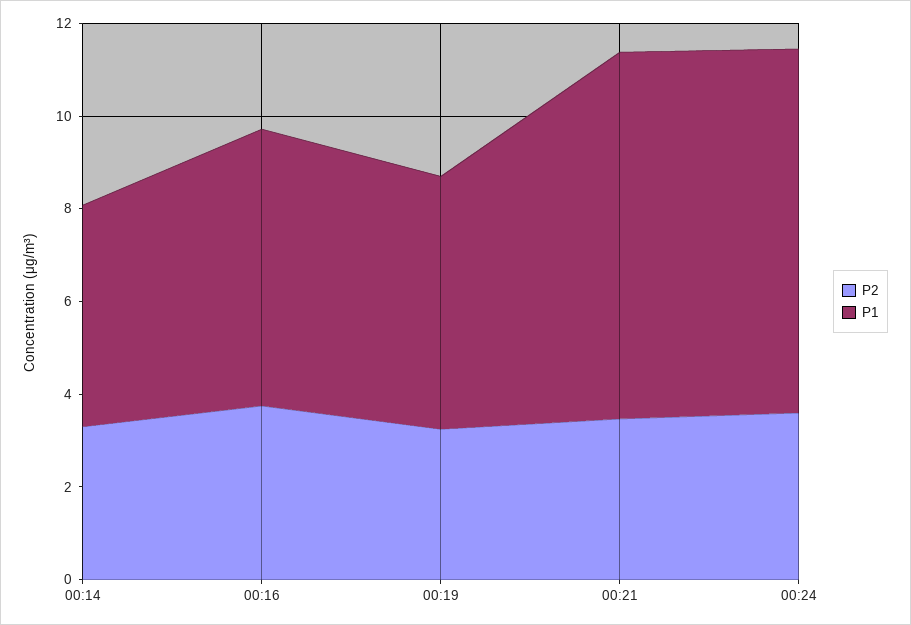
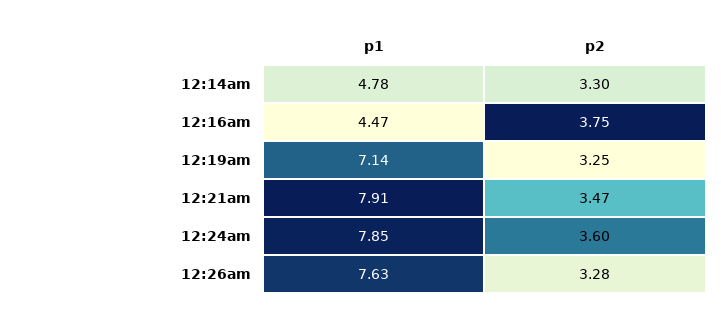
P1, 00:16: 6 -> 4.47
P1, 00:19: 5.5 -> 7.14
P1, 12:26am: none -> 7.63
P2, 12:26am: none -> 3.28

